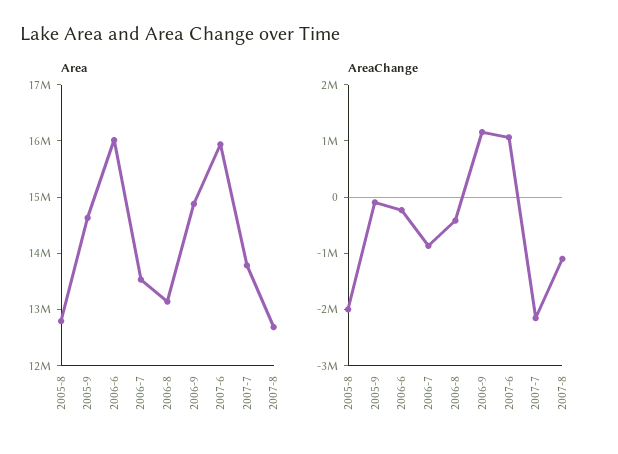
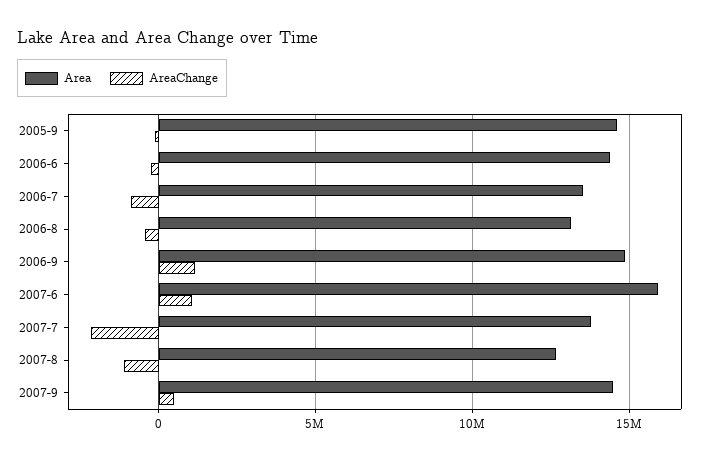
Area, 2005-8: 12800000 -> none
Area, 2006-6: 16000000 -> 14500000
AreaChange, 2005-8: -2000000 -> none
Area, 2007-9: none -> 14500000
AreaChange, 2007-9: none -> 500000

